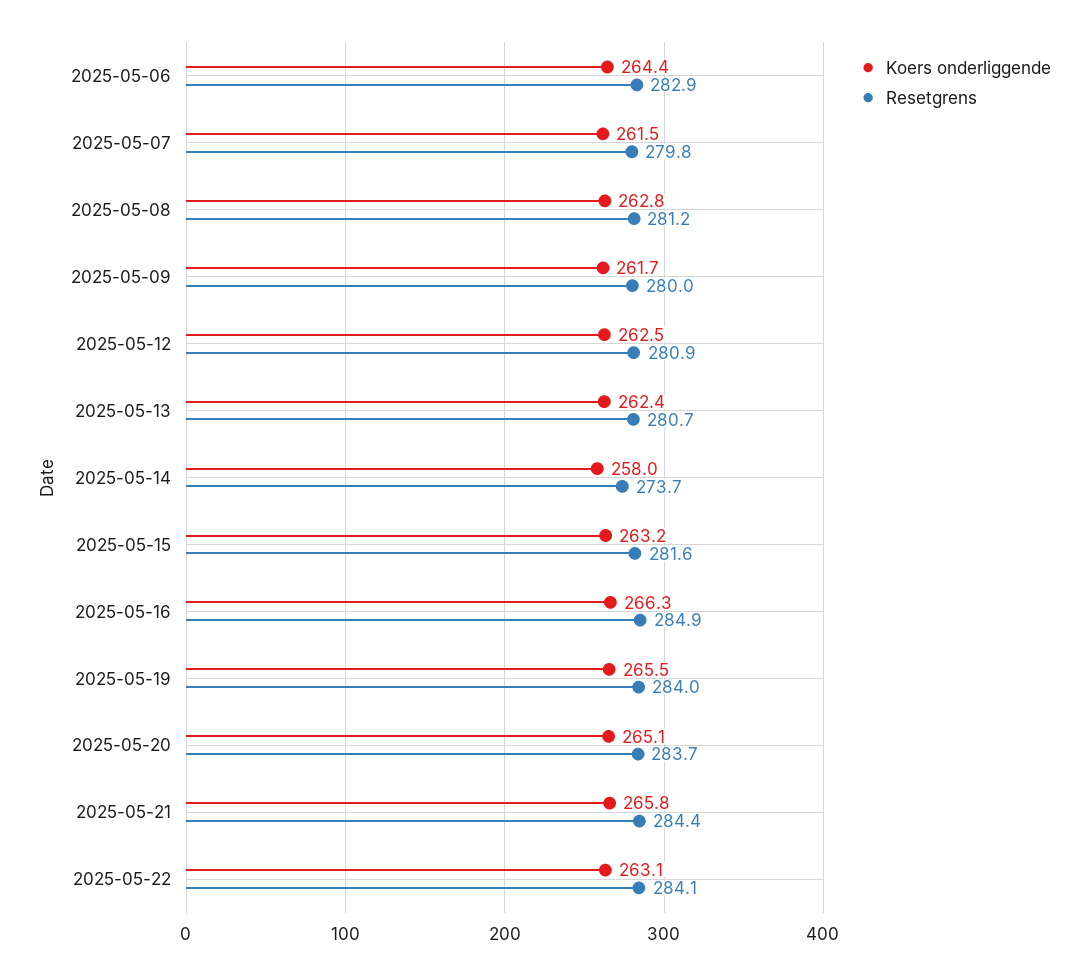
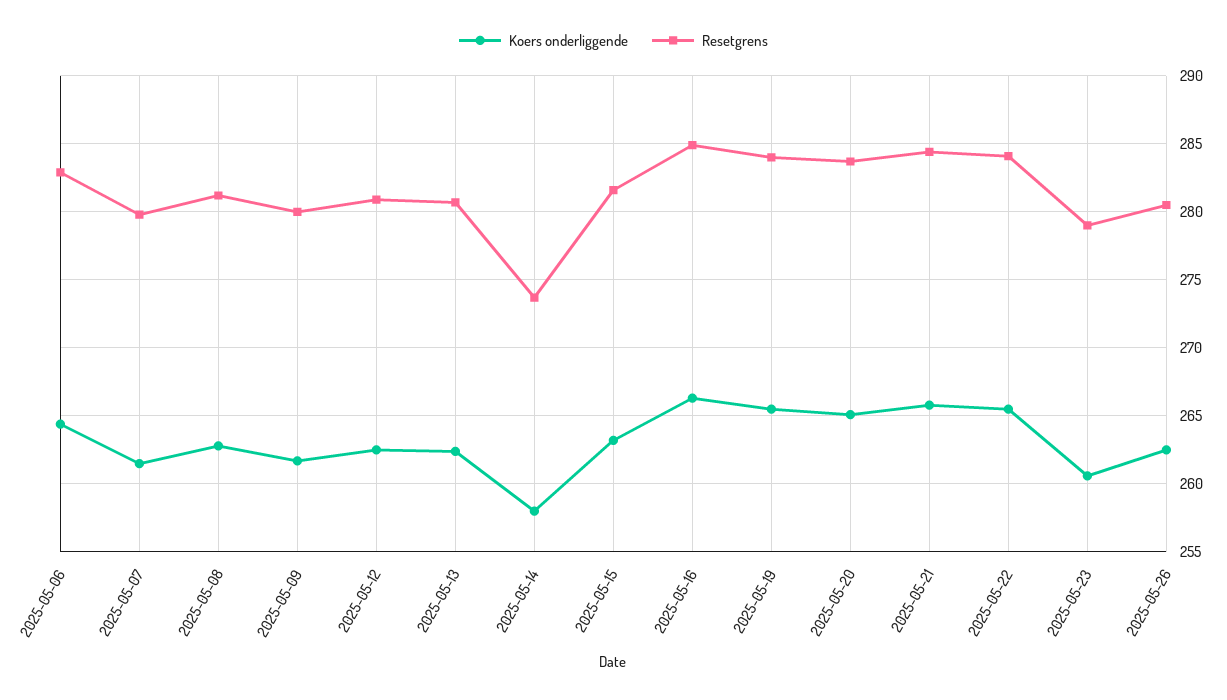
Koers onderliggende, 2025-05-22: 263.1 -> 265.5
Koers onderliggende, 2025-05-23: none -> 260.5
Resetgrens, 2025-05-23: none -> 279
Koers onderliggende, 2025-05-26: none -> 262.5
Resetgrens, 2025-05-26: none -> 280.5

